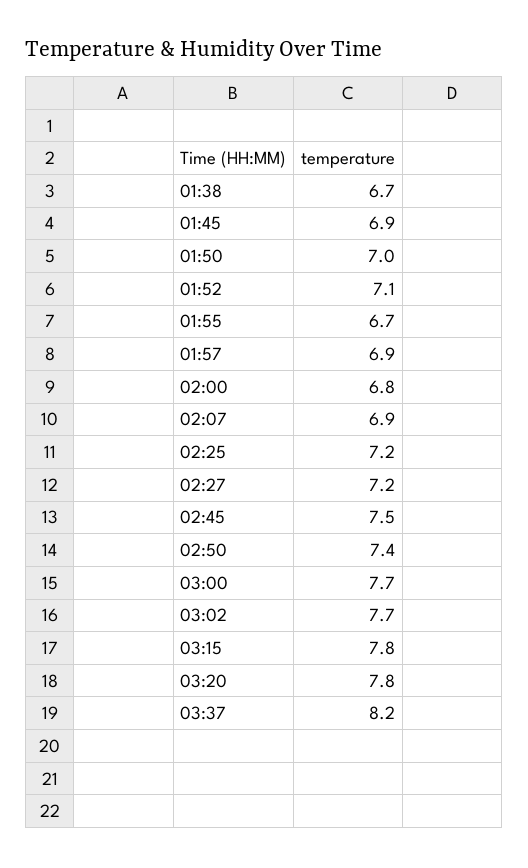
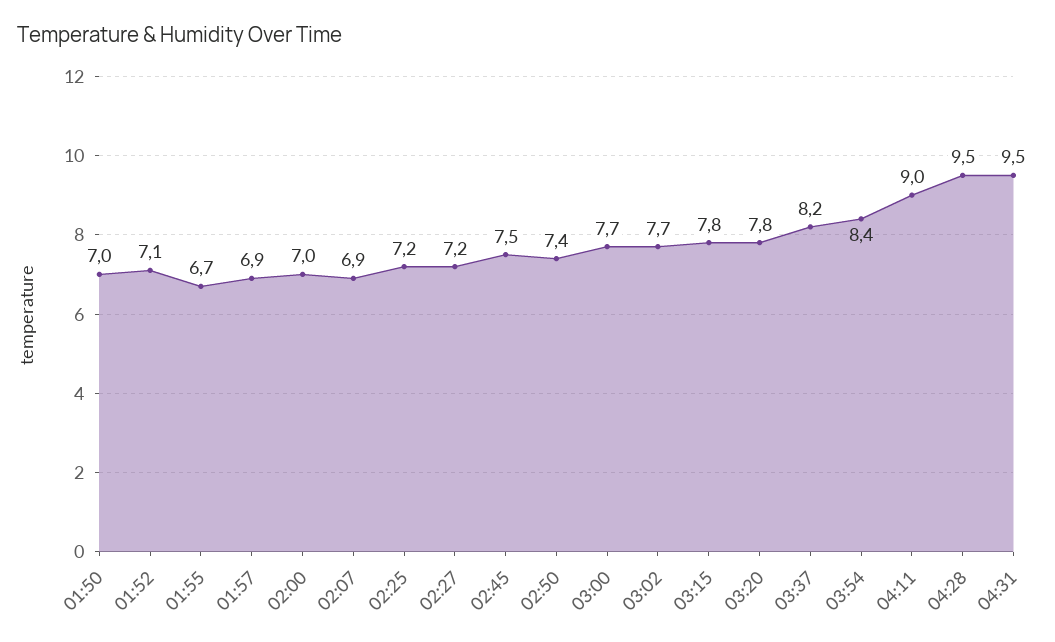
01:38: 6.7 -> none
01:45: 6.9 -> none
02:00: 6.8 -> 7
03:54: none -> 8.4
04:11: none -> 9
04:28: none -> 9.5
04:31: none -> 9.5

